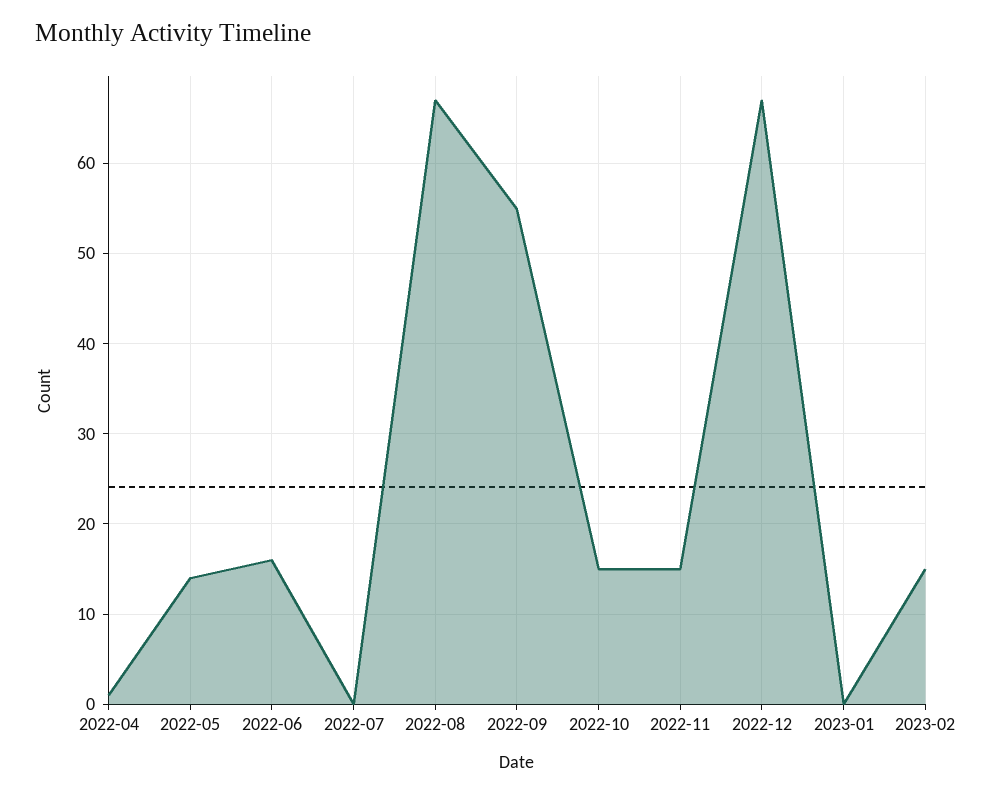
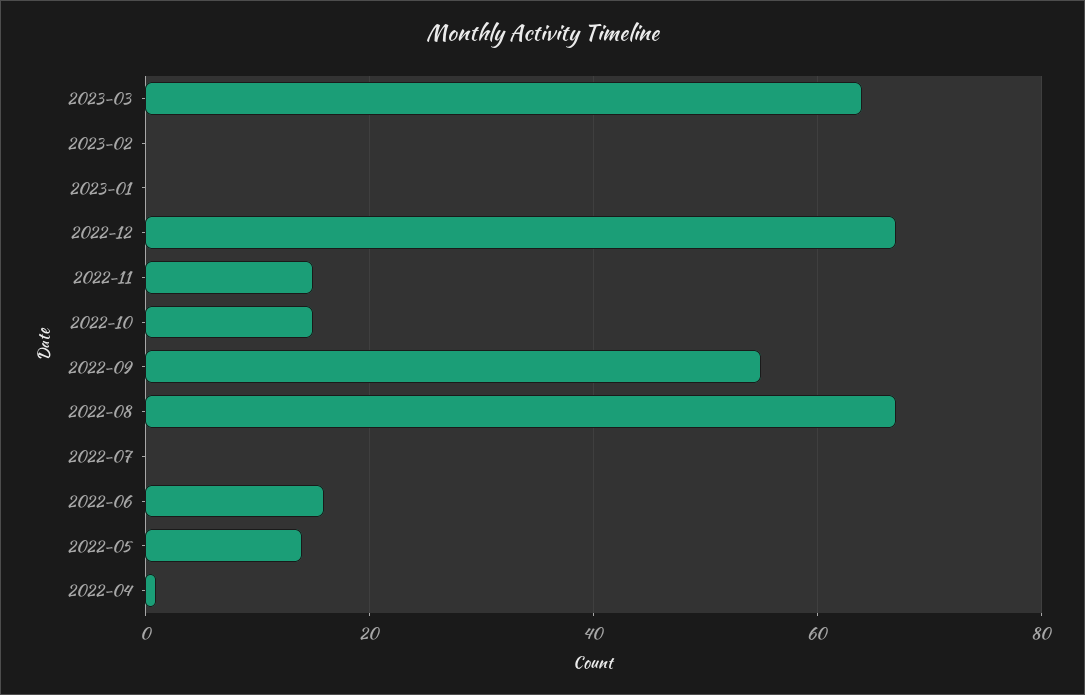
2023-02: 15 -> 0
2023-03: none -> 65

